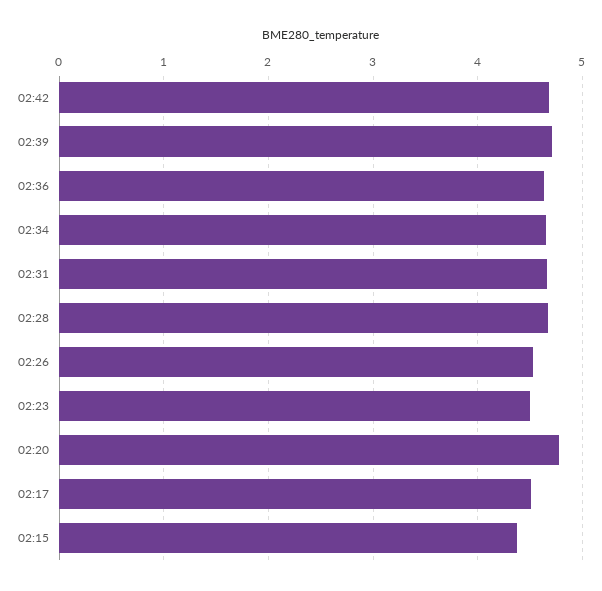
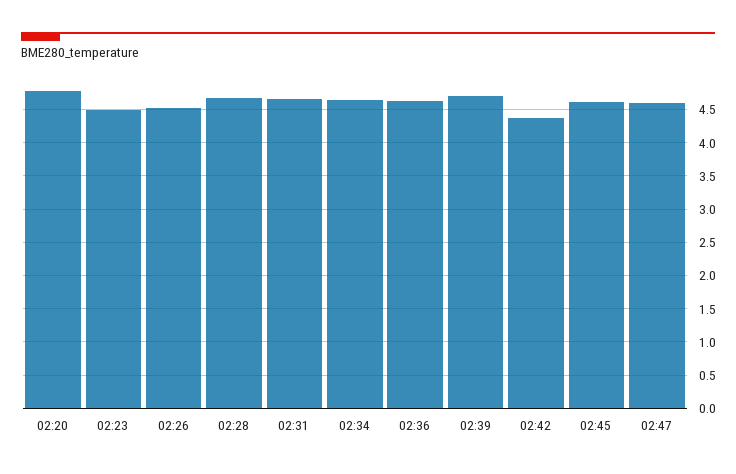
02:42: 4.7 -> 4.4
02:17: 4.5 -> none
02:15: 4.4 -> none
02:45: none -> 4.6
02:47: none -> 4.6

